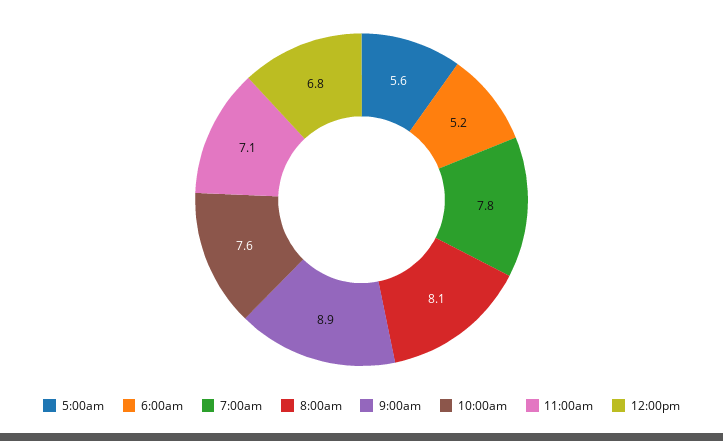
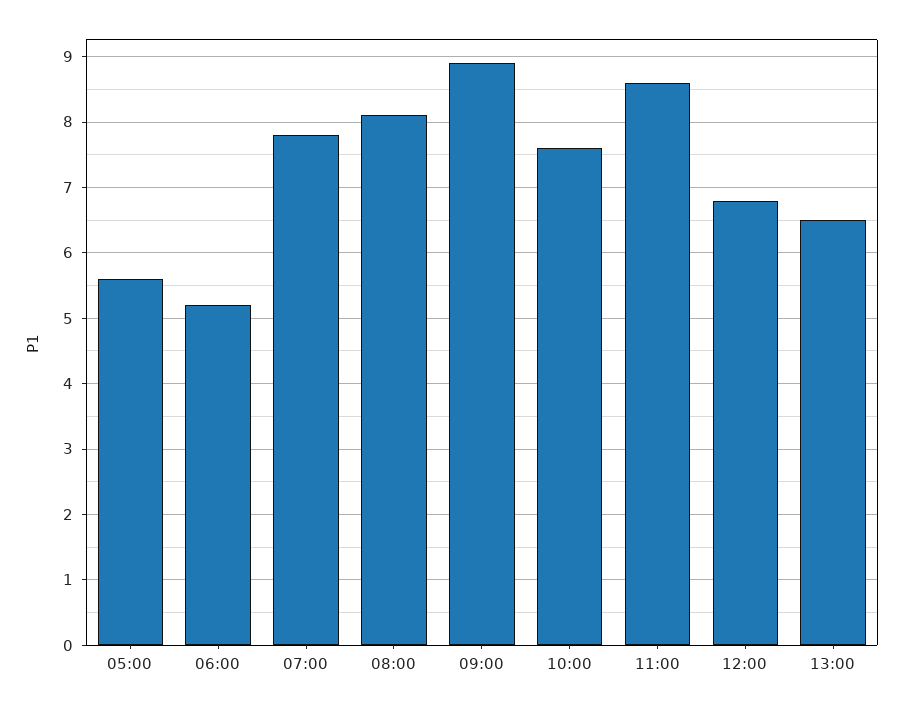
11:00am: 7.1 -> 8.6
13:00: none -> 6.5

